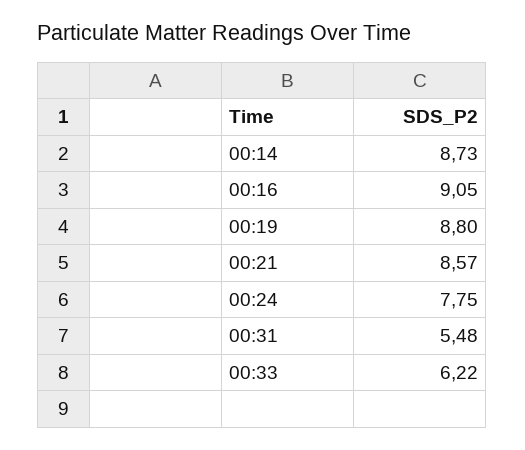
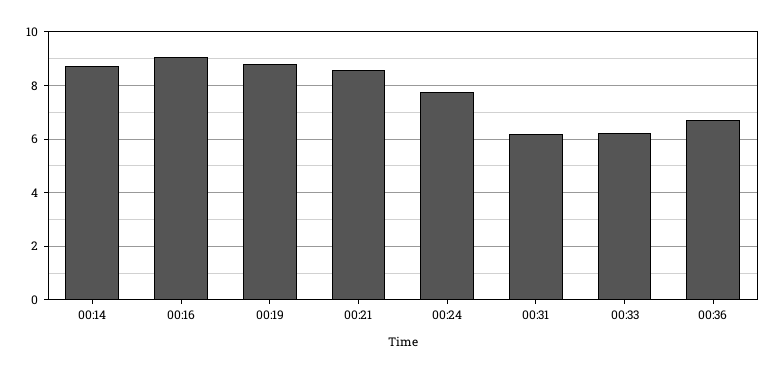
00:31: 5.48 -> 6.25
00:36: none -> 6.75

